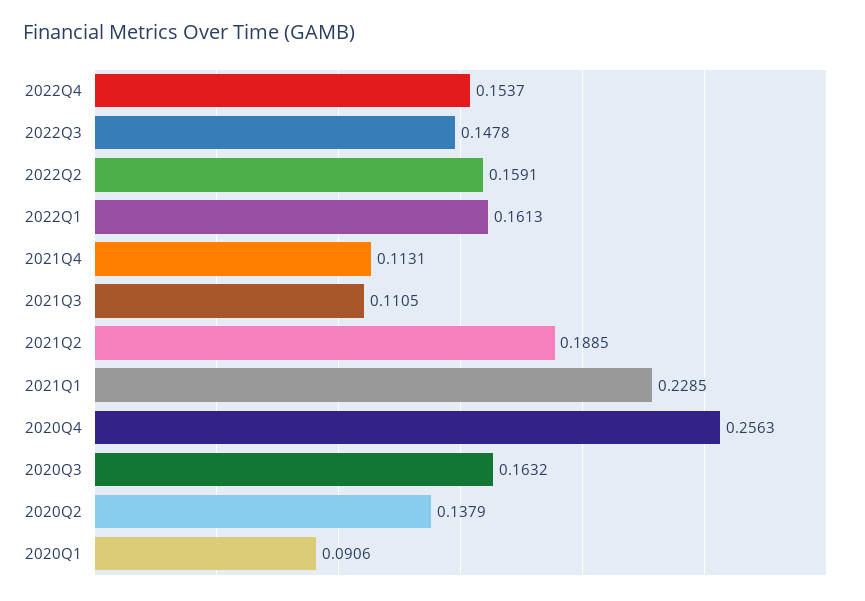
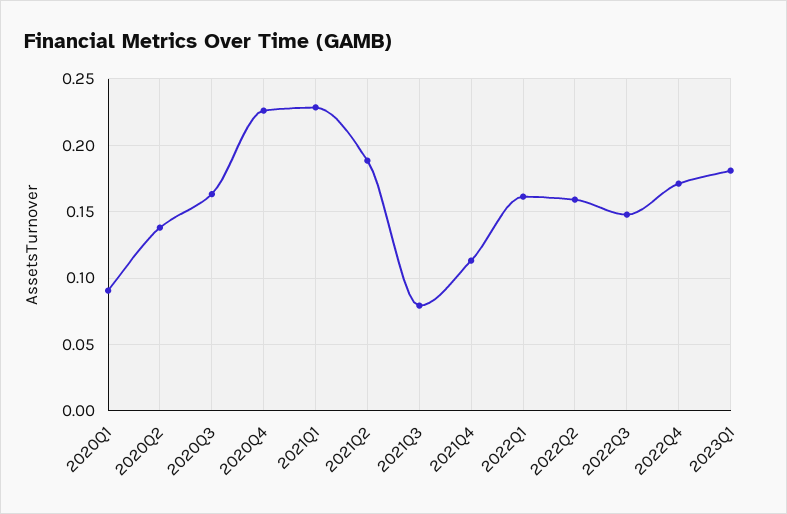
2022Q4: 0.1537 -> 0.17
2021Q3: 0.1105 -> 0.08
2020Q4: 0.2563 -> 0.225
2023Q1: none -> 0.18

